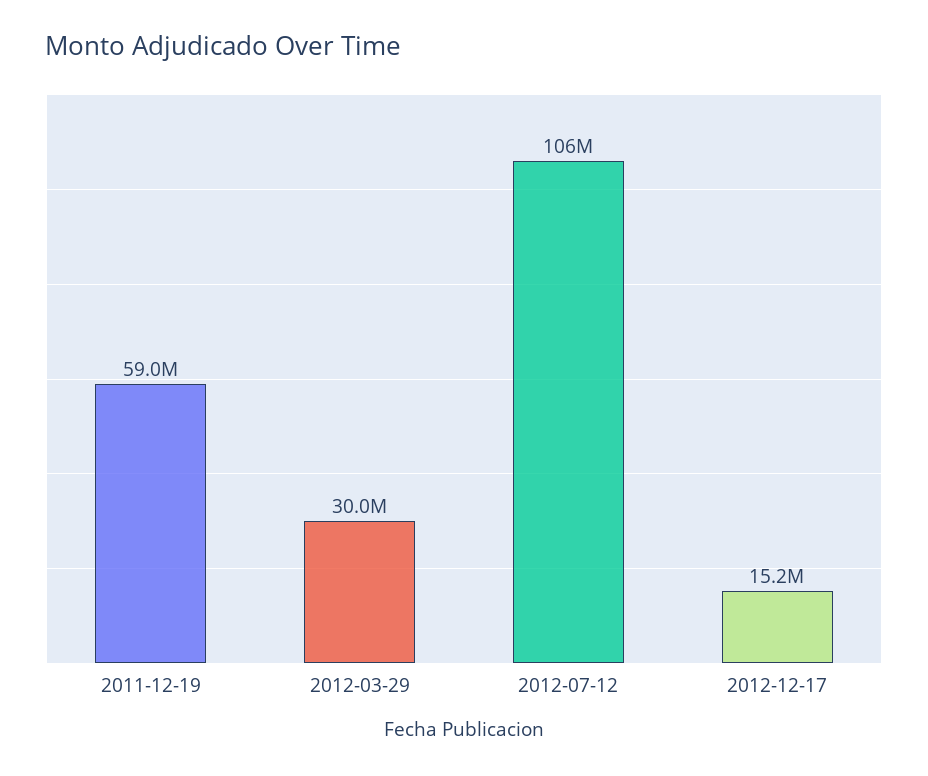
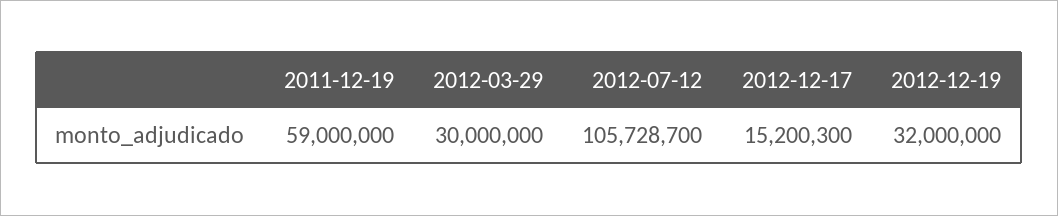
2012-12-19: none -> 32000000

